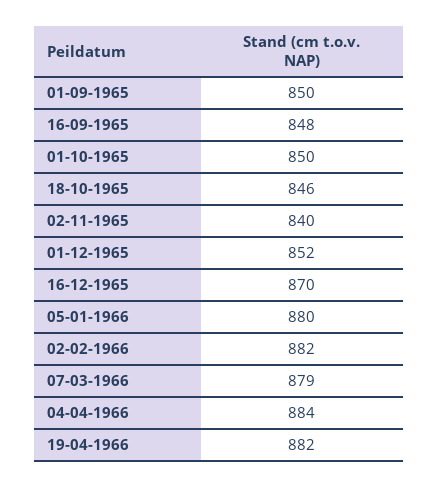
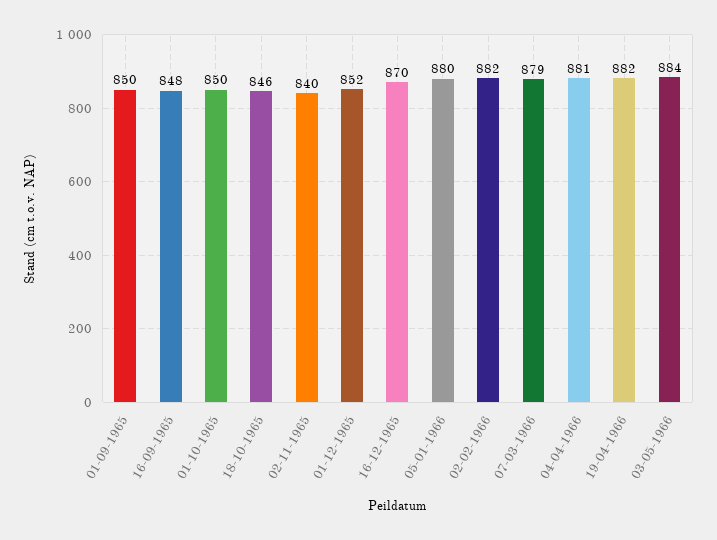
04-04-1966: 884 -> 881
03-05-1966: none -> 884

